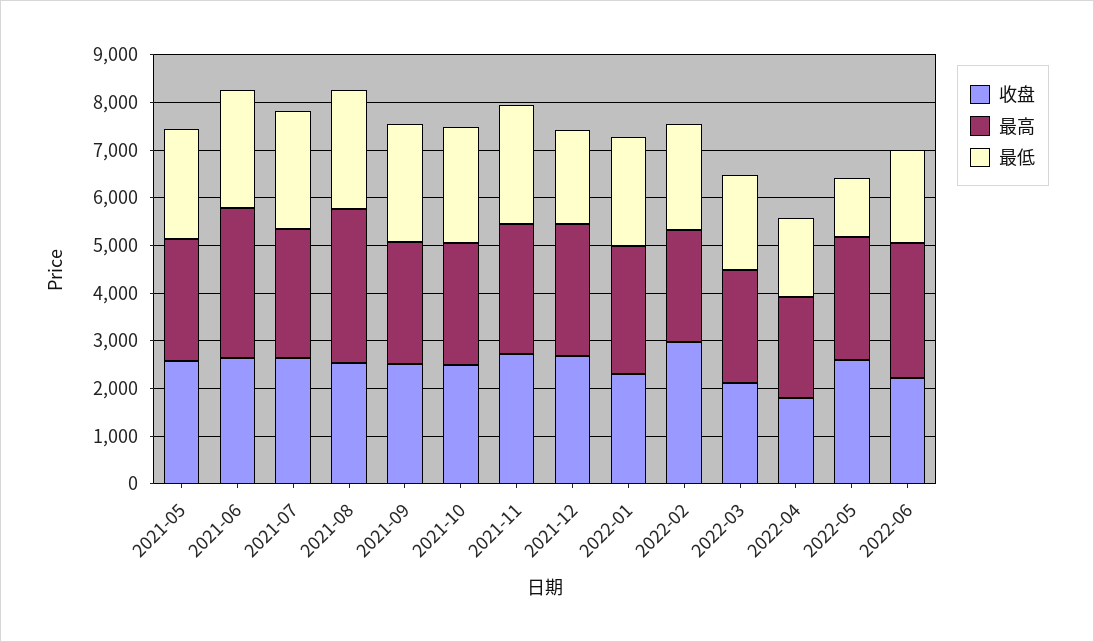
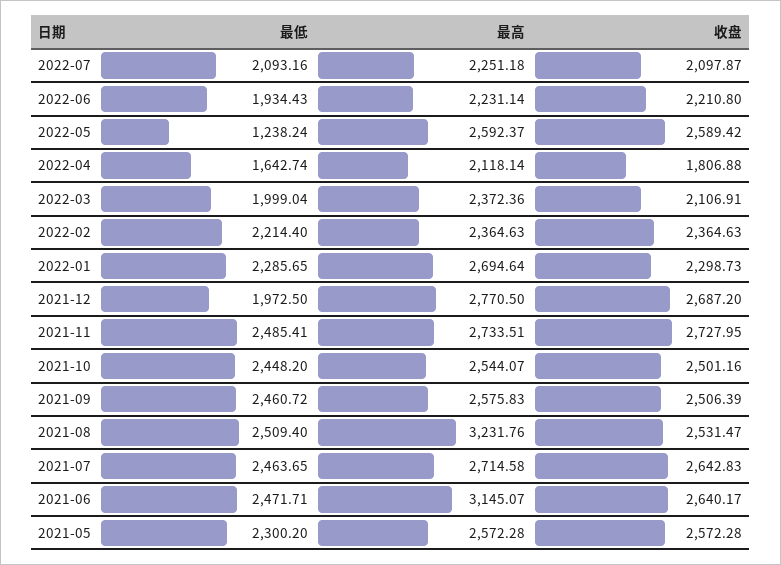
收盘, 2022-02: 3000 -> 2364.63
最高, 2022-06: 2800 -> 2231.14
最低, 2022-07: none -> 2093.16
最高, 2022-07: none -> 2251.18
收盘, 2022-07: none -> 2097.87

